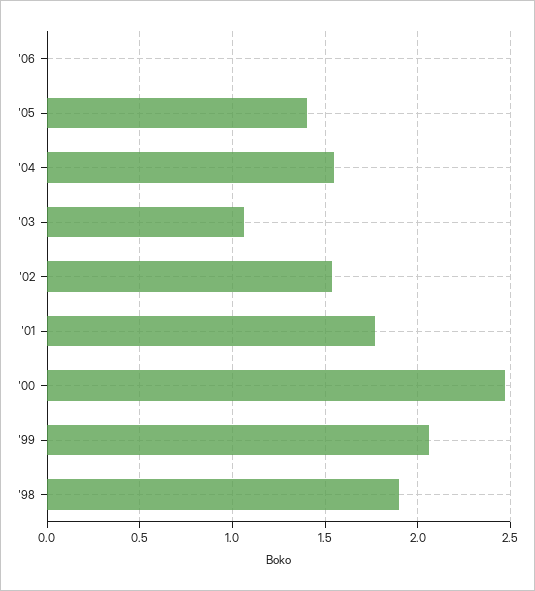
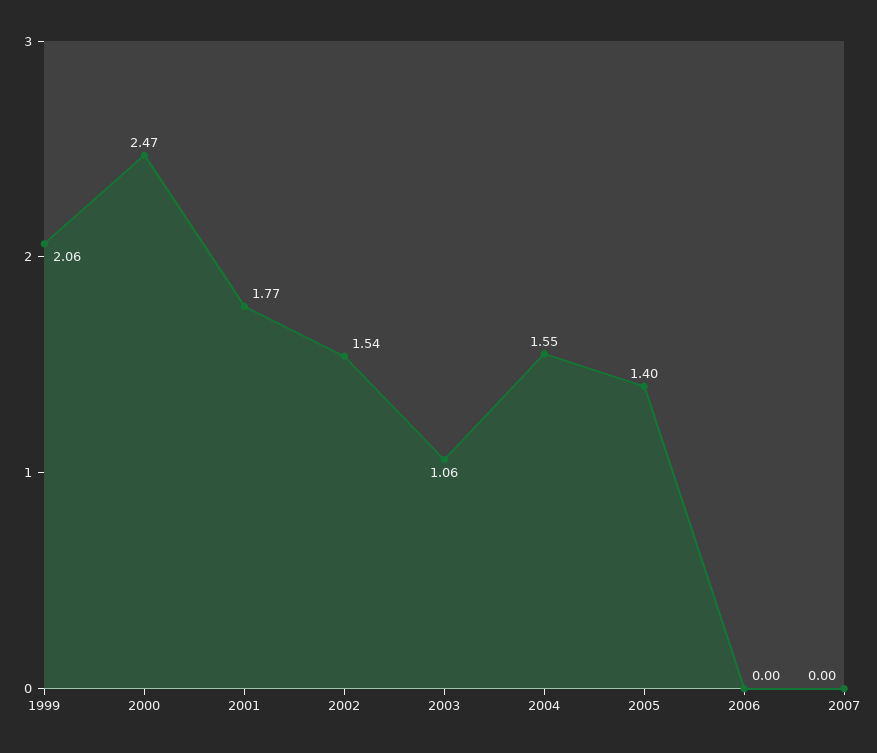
'98: 1.9 -> none
2007: none -> 0

